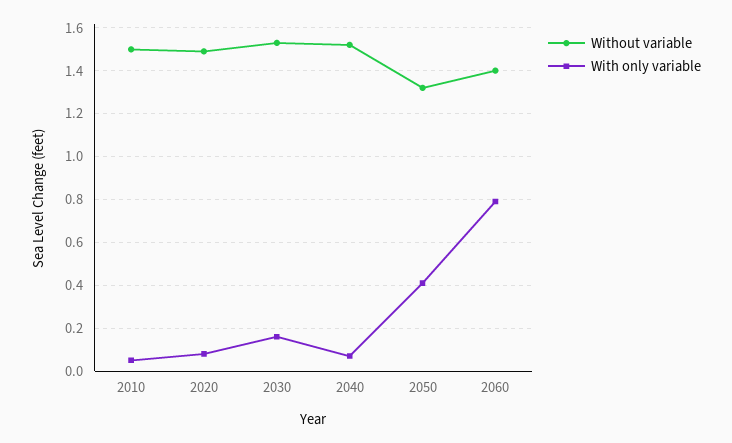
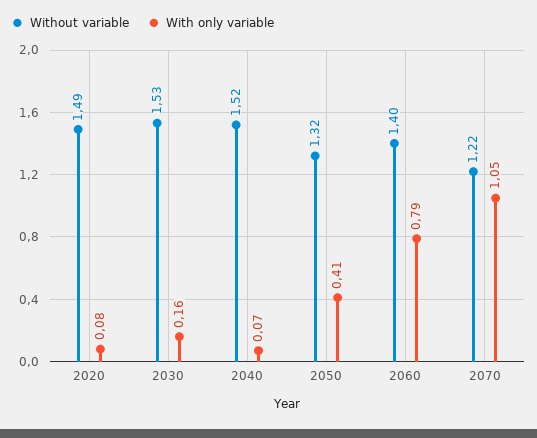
Without variable, 2010: 1.5 -> none
With only variable, 2010: 0.05 -> none
Without variable, 2070: none -> 1.22
With only variable, 2070: none -> 1.05

